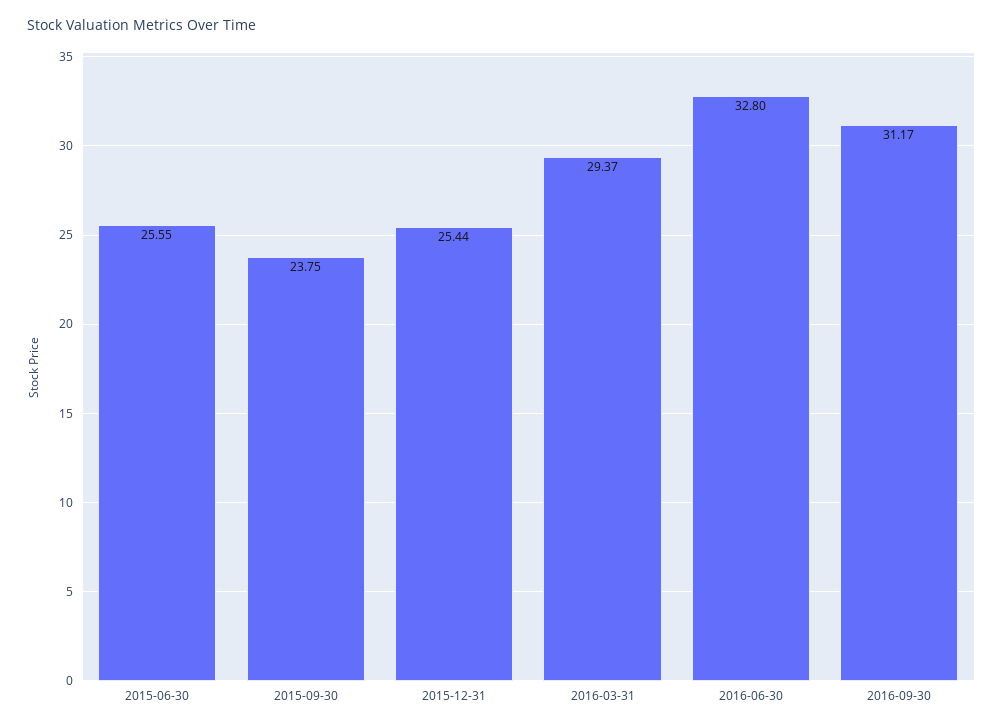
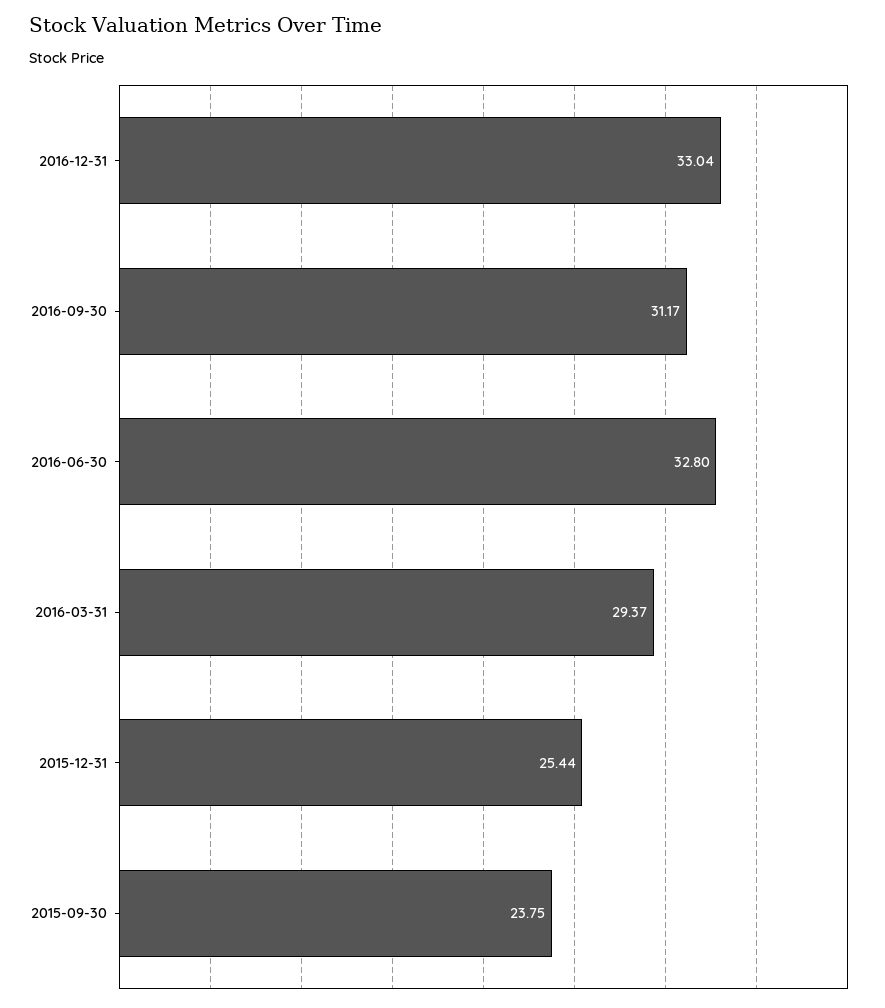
2015-06-30: 25.55 -> none
2016-12-31: none -> 33.04

